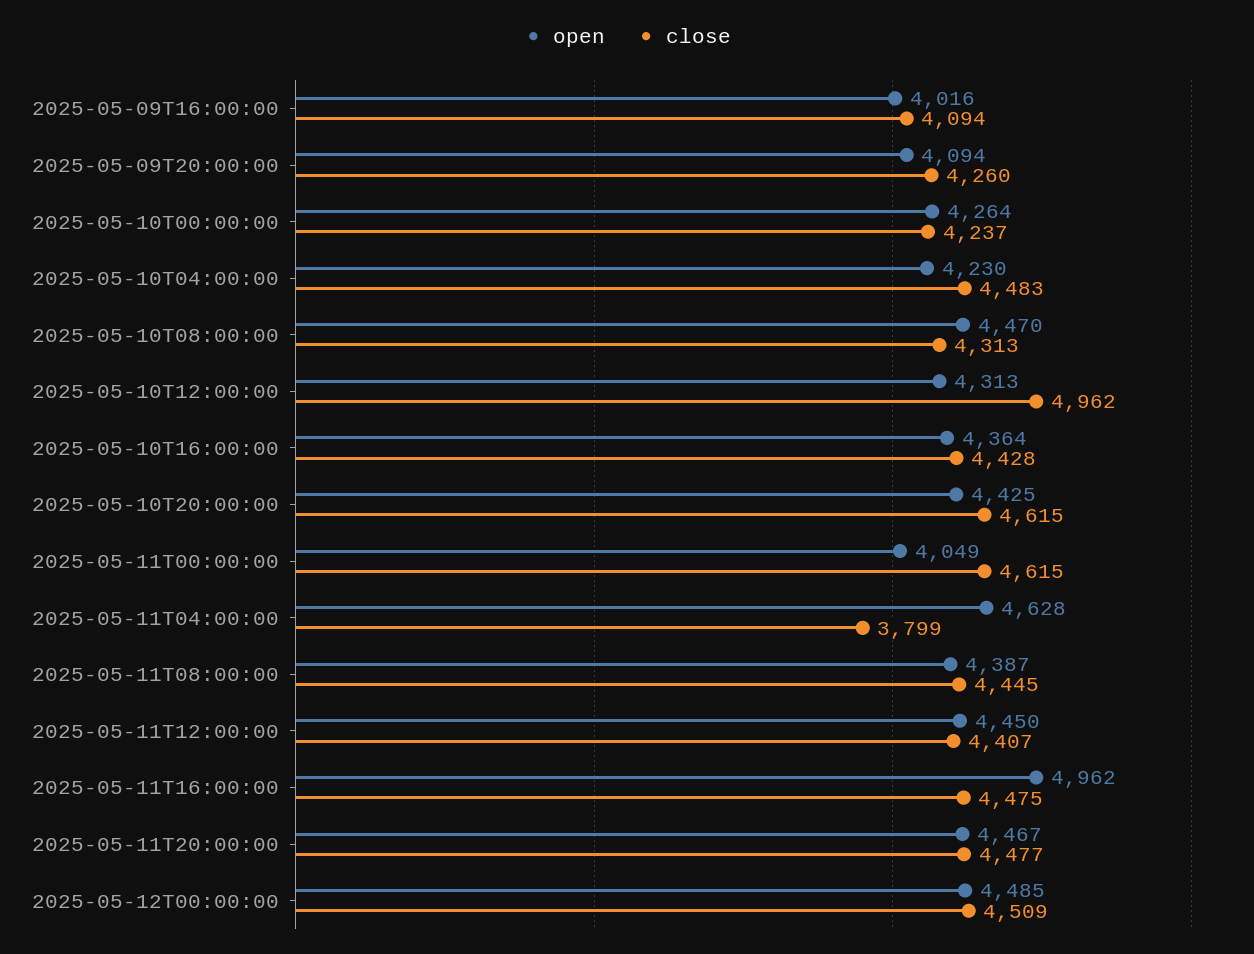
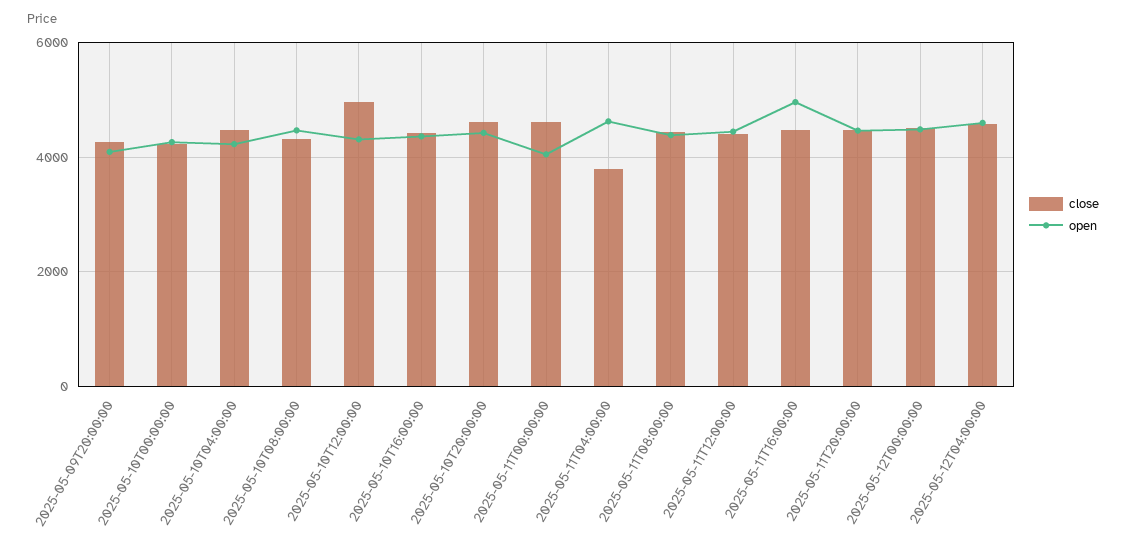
open, 2025-05-09T16:00:00: 4016 -> none
close, 2025-05-09T16:00:00: 4094 -> none
close, 2025-05-12T04:00:00: none -> 4600
open, 2025-05-12T04:00:00: none -> 4600

